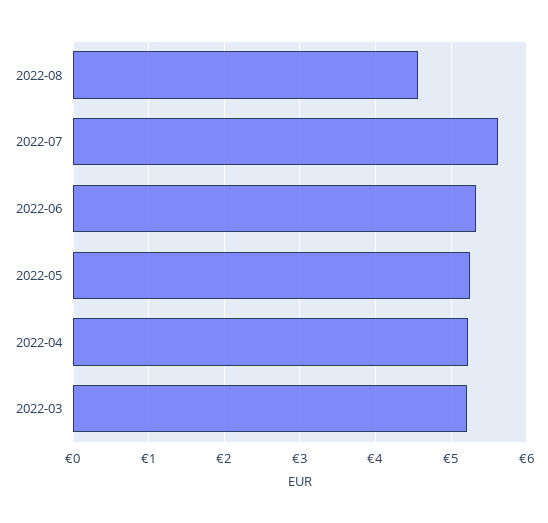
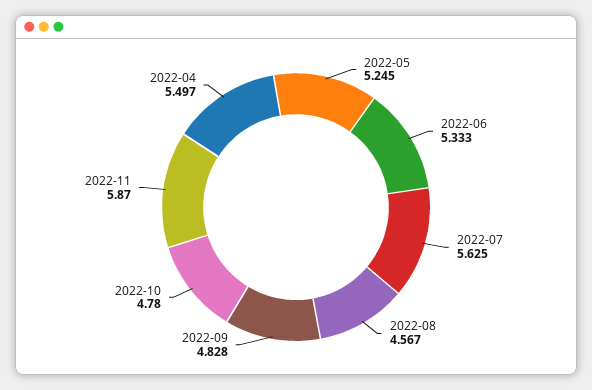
2022-04: 5.2 -> 5.497
2022-03: 5.2 -> none
2022-09: none -> 4.828
2022-10: none -> 4.78
2022-11: none -> 5.87

